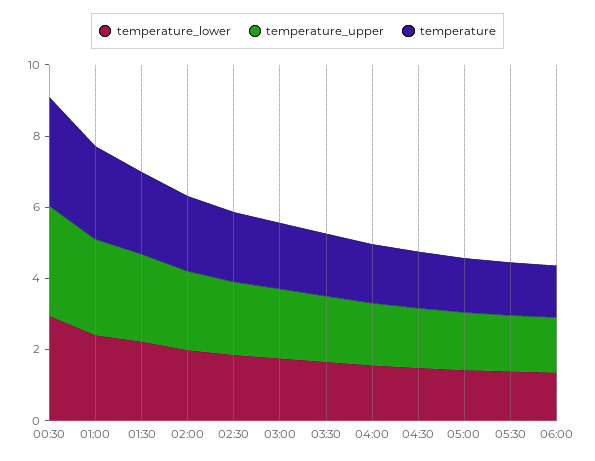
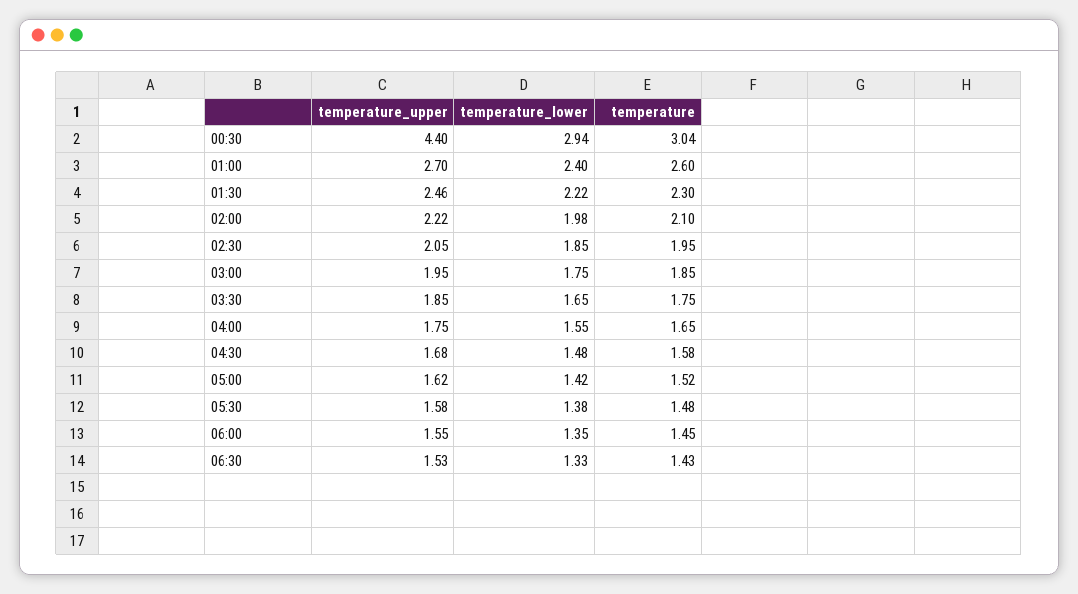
temperature_upper, 00:30: 3 -> 4.4
temperature_upper, 06:30: none -> 1.53
temperature_lower, 06:30: none -> 1.33
temperature, 06:30: none -> 1.43

